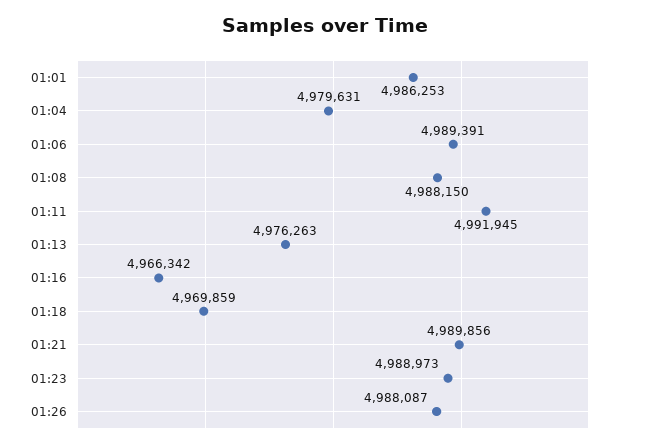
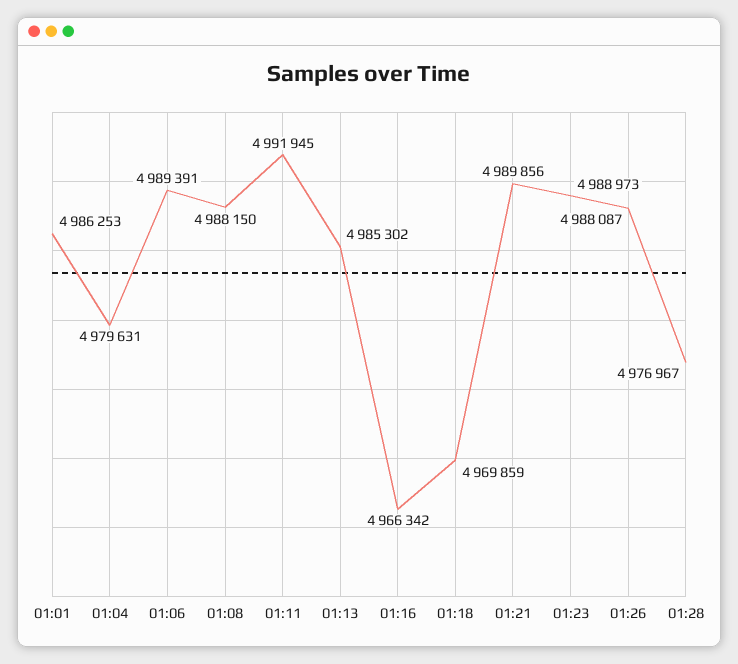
01:13: 4976263 -> 4985302
01:28: none -> 4976967

